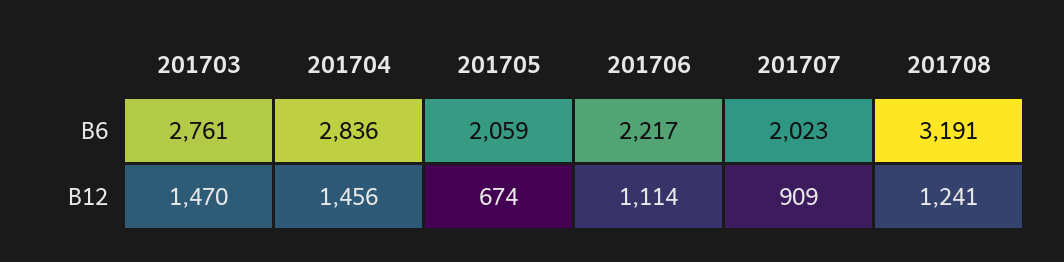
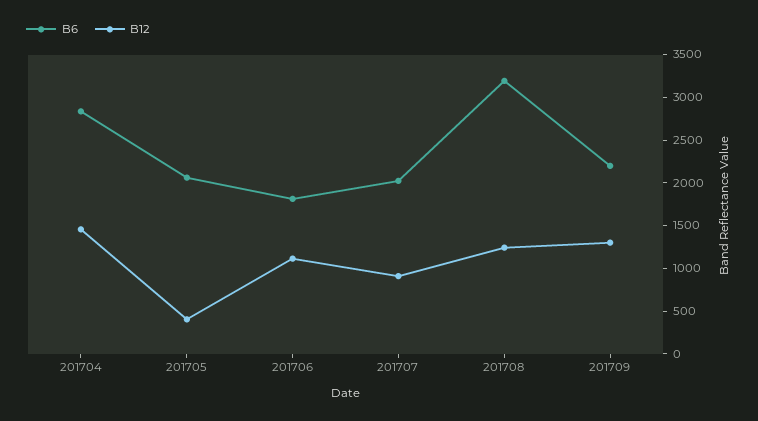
B6, 201703: 2761 -> none
B6, 201706: 2217 -> 1800
B12, 201703: 1470 -> none
B12, 201705: 674 -> 400
B6, 201709: none -> 2200
B12, 201709: none -> 1300

